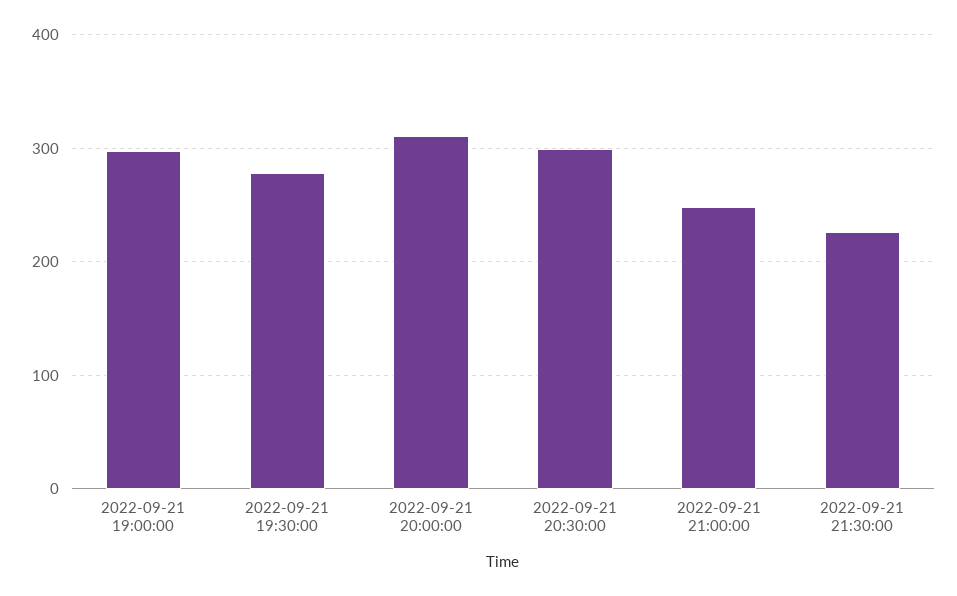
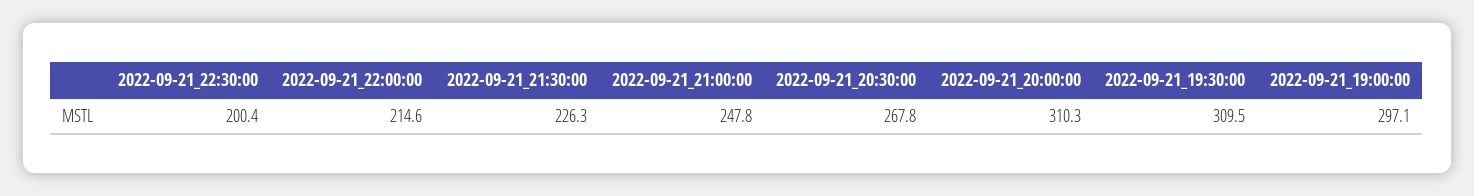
2022-09-21 19:30:00: 280 -> 309.5
2022-09-21 20:30:00: 300 -> 267.8
2022-09-21_22:30:00: none -> 200.4
2022-09-21_22:00:00: none -> 214.6

